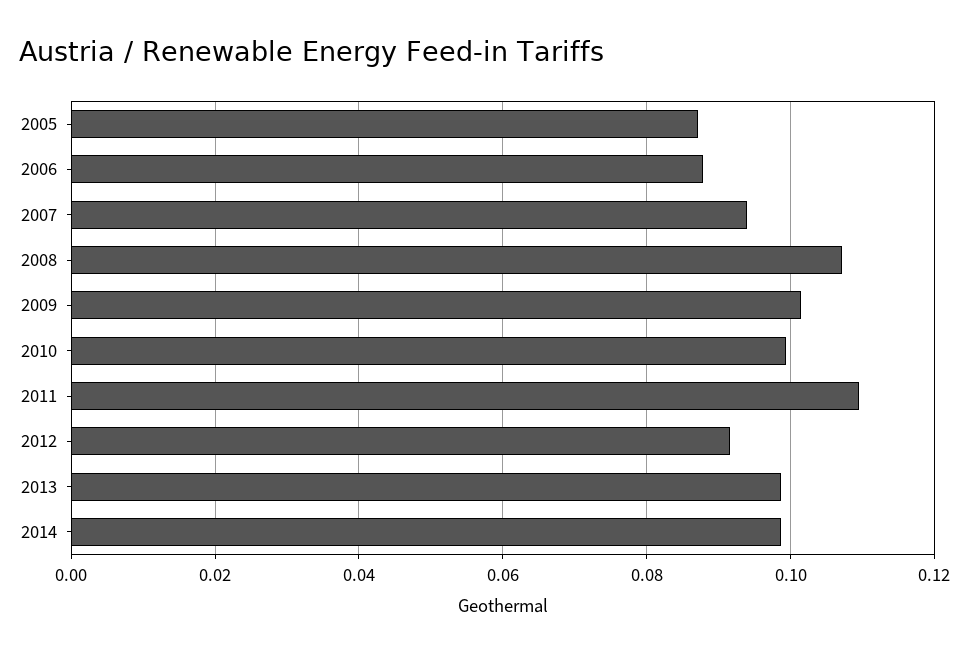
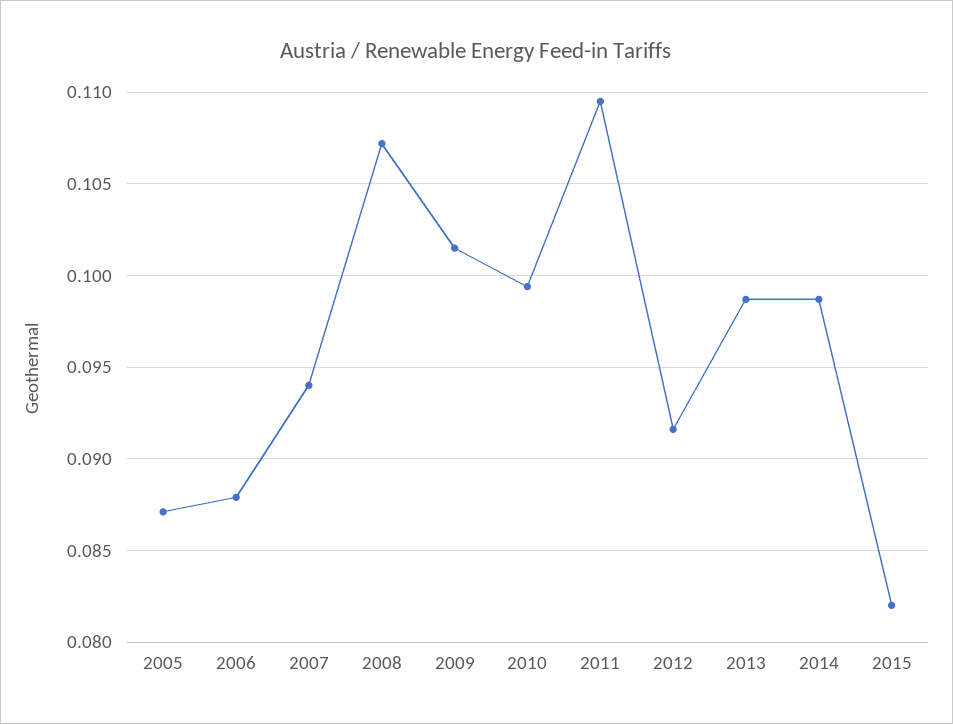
2015: none -> 0.082

